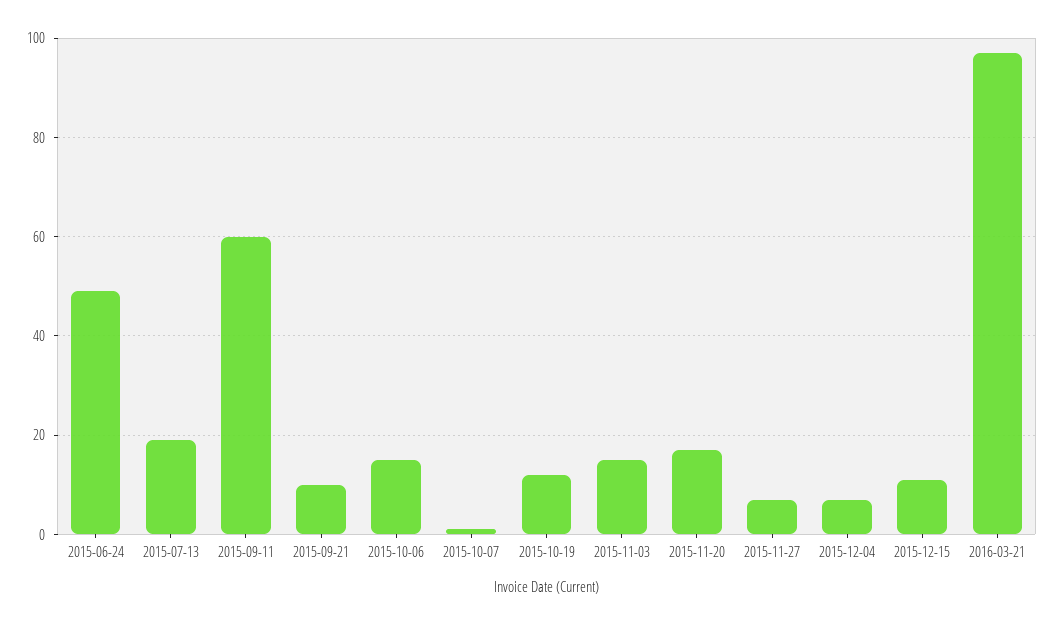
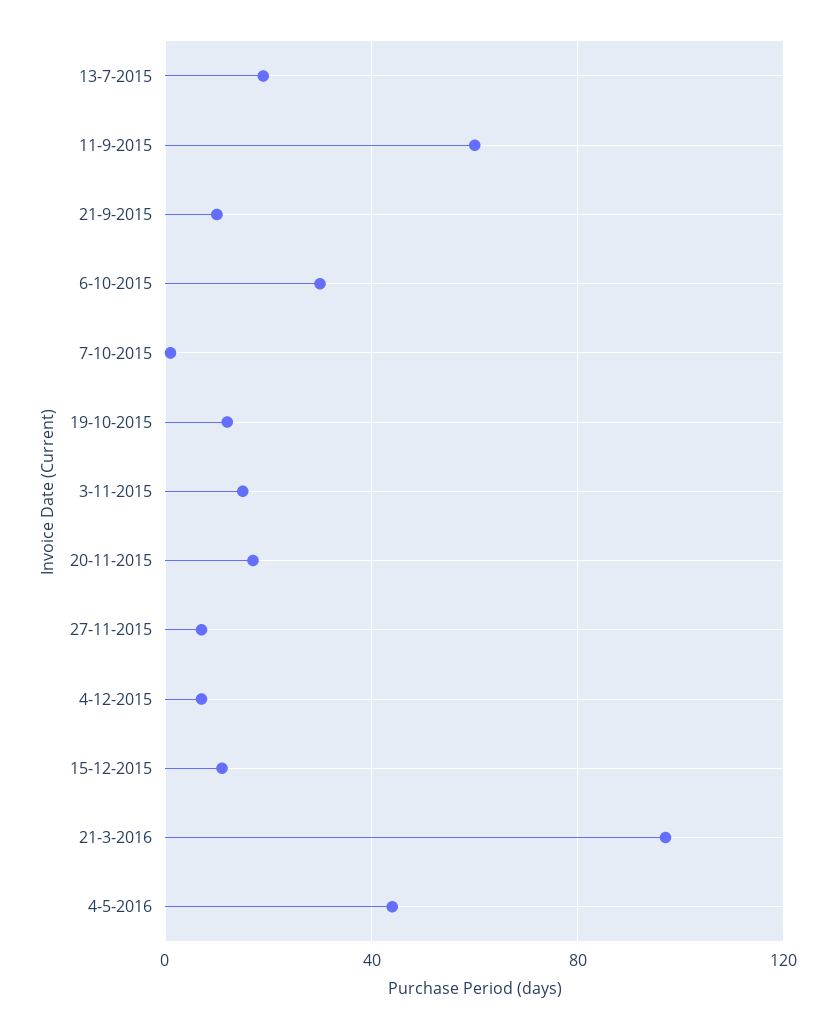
2015-06-24: 50 -> none
2015-10-06: 15 -> 30
4-5-2016: none -> 45

